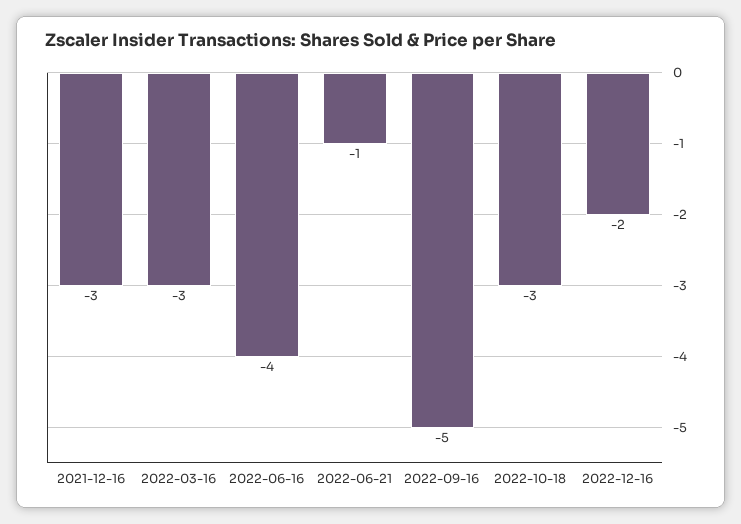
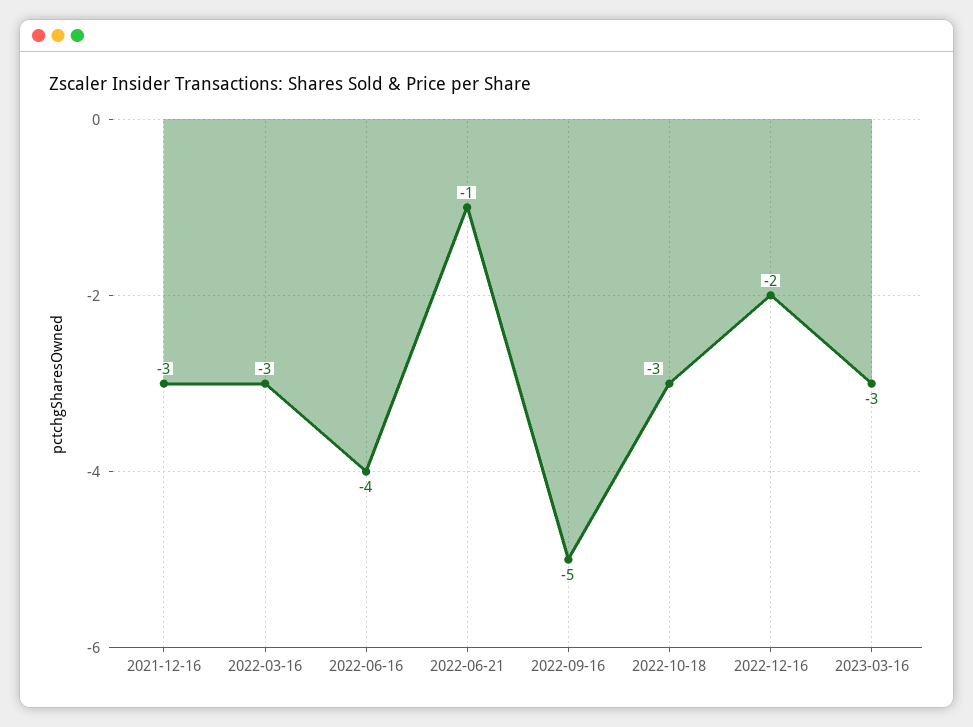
2023-03-16: none -> -3

